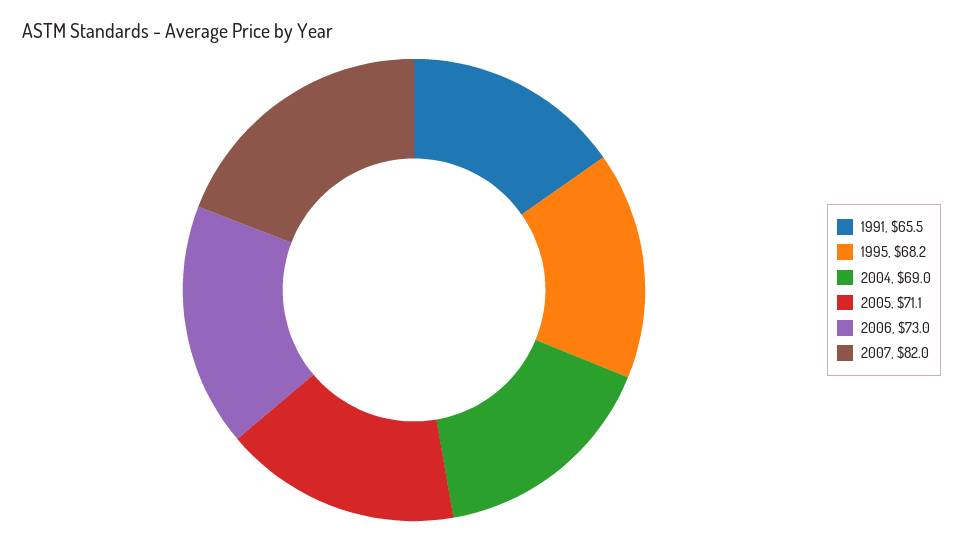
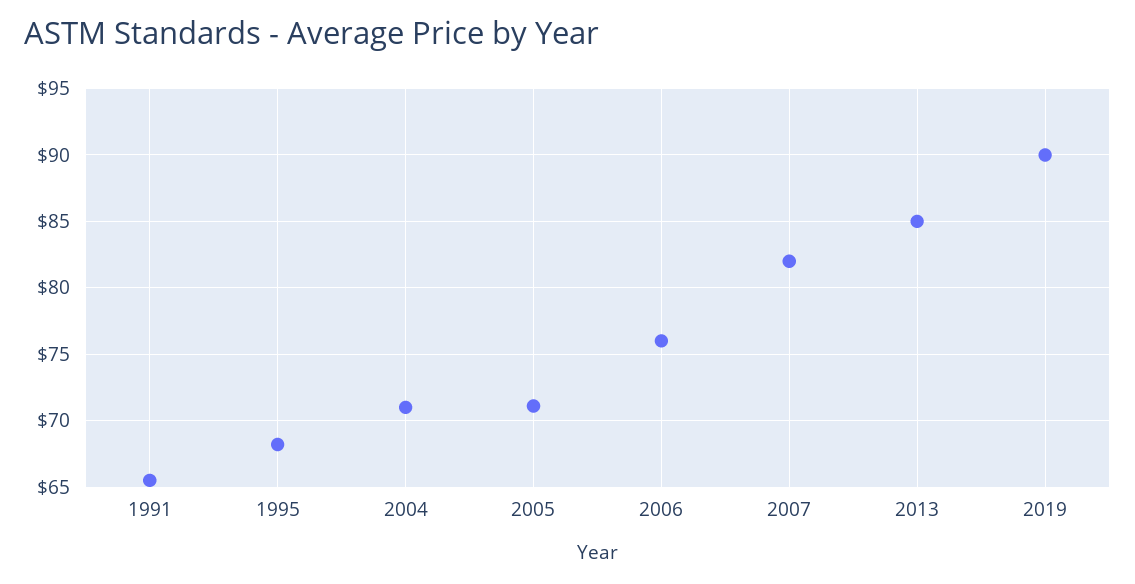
2004: 69 -> 71
2006: 73 -> 76
2013: none -> 85
2019: none -> 90

